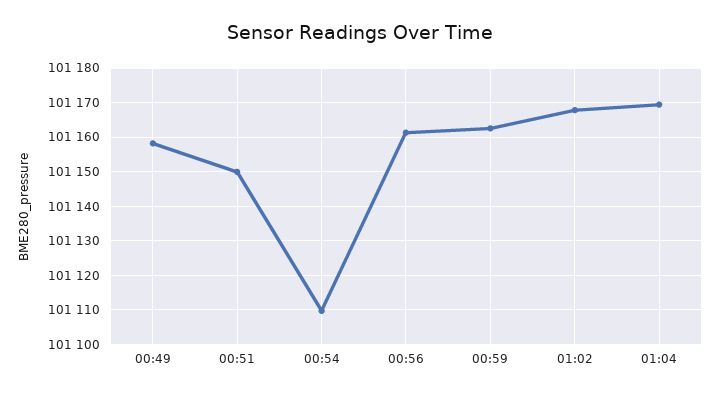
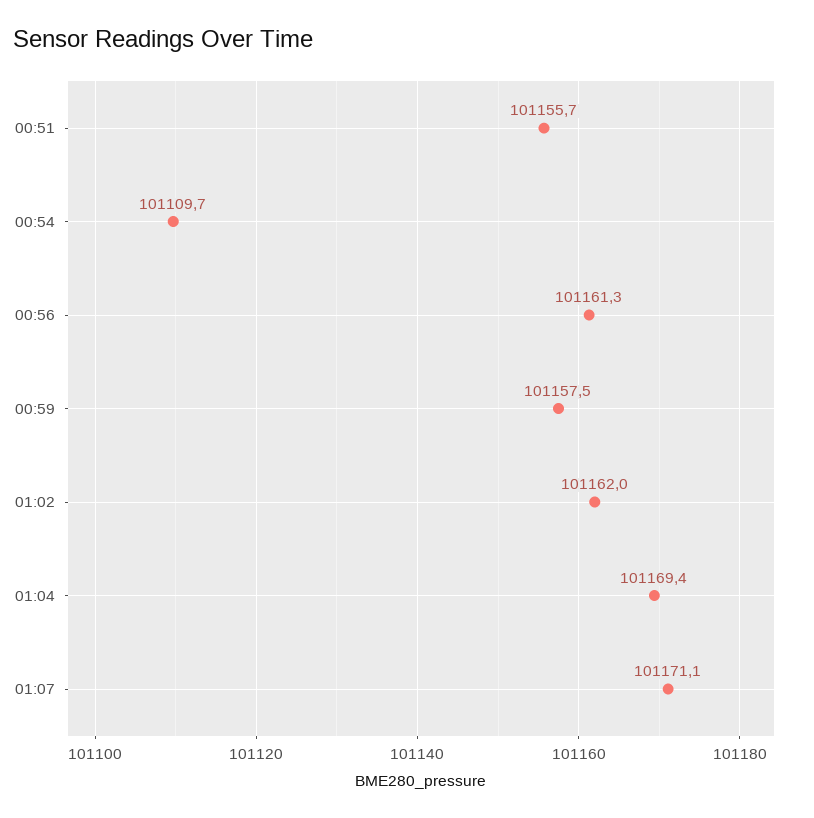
00:49: 101158 -> none
00:51: 101150 -> 101155.7
00:59: 101162 -> 101157.5
01:02: 101168 -> 101162
01:07: none -> 101171.1

